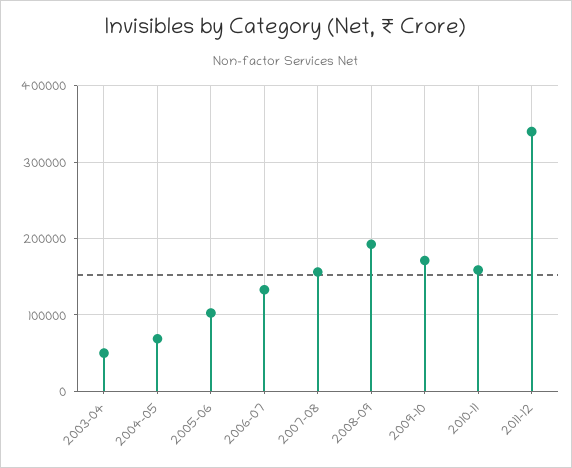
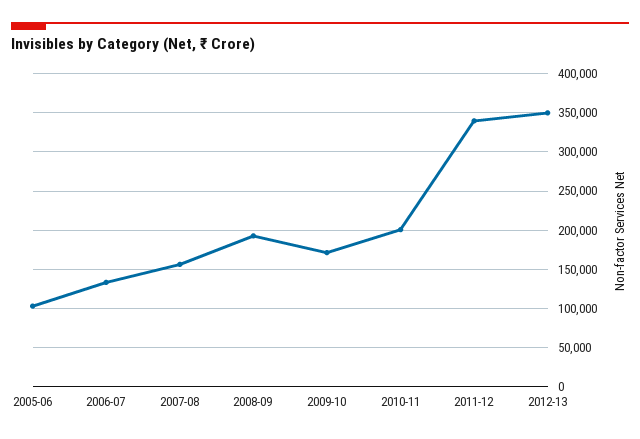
2003-04: 50000 -> none
2004-05: 70000 -> none
2010-11: 160000 -> 200000
2012-13: none -> 350000

